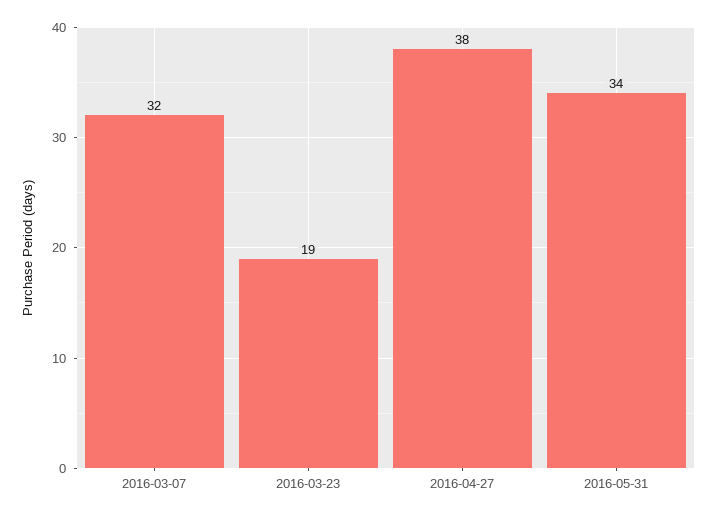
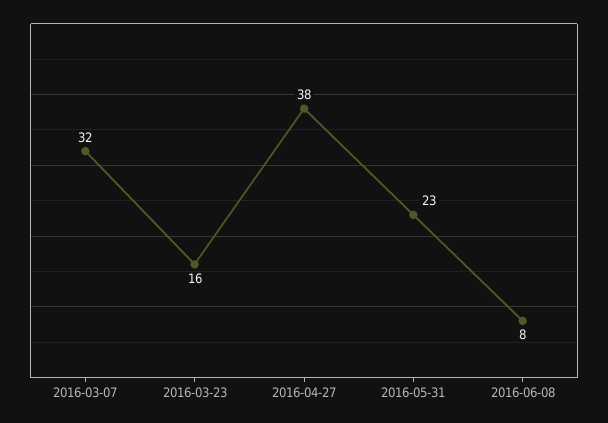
2016-03-23: 19 -> 16
2016-05-31: 34 -> 23
2016-06-08: none -> 8

